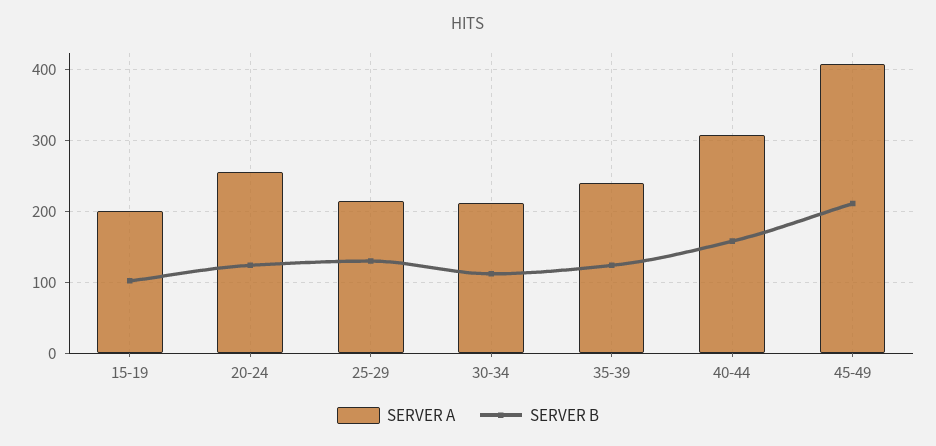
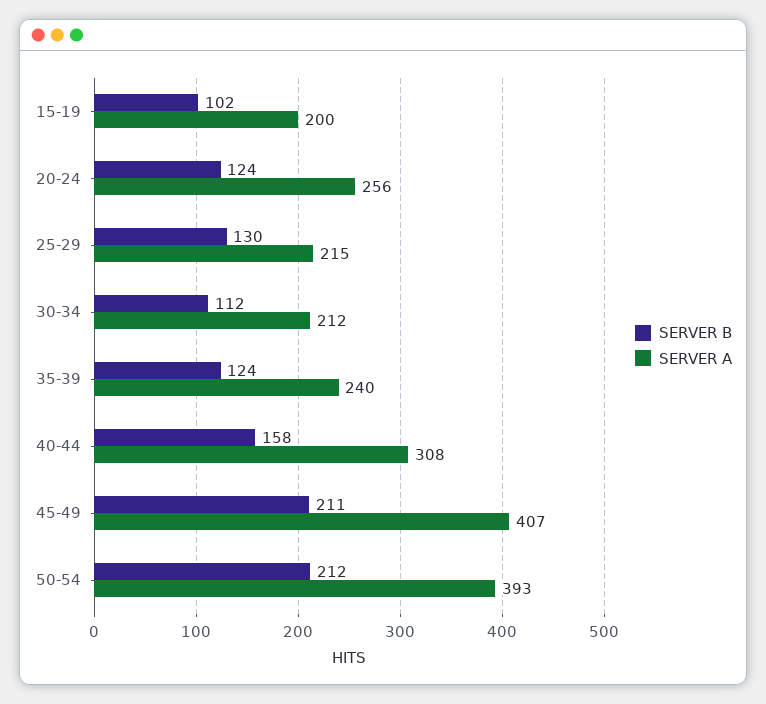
SERVER B, 50-54: none -> 212
SERVER A, 50-54: none -> 393

